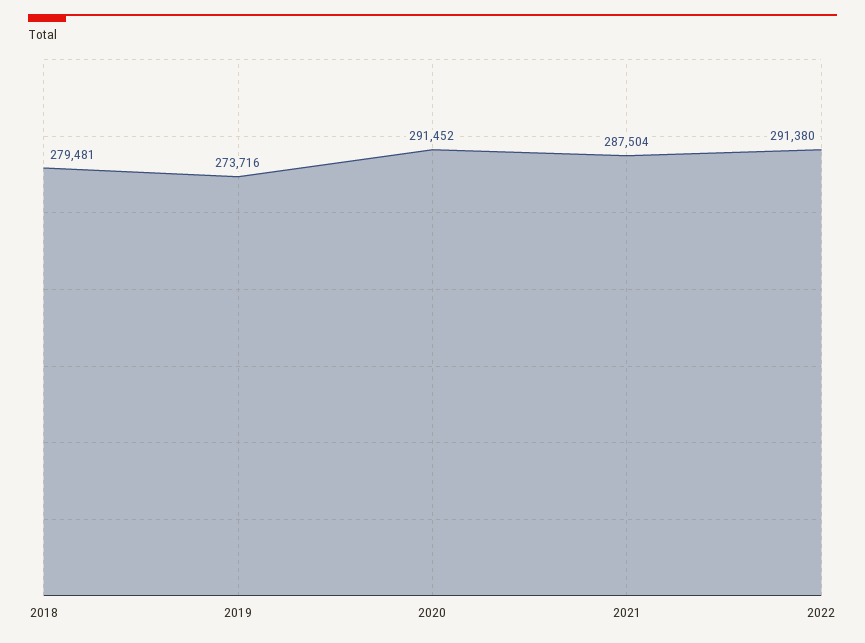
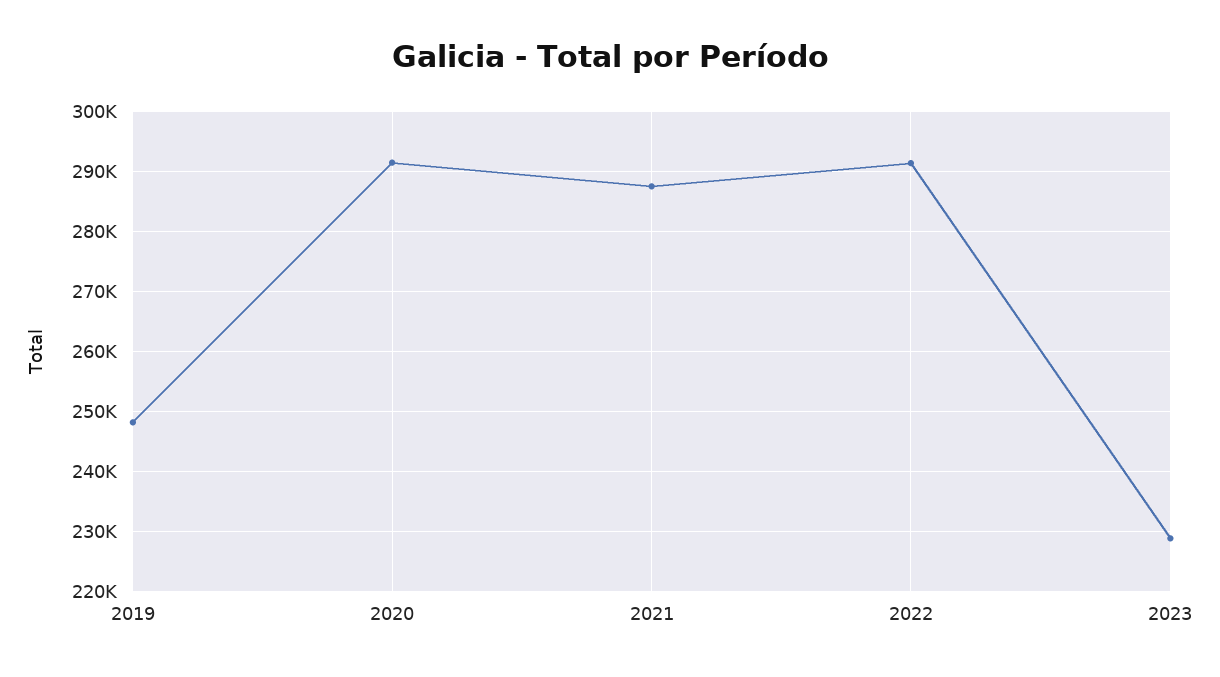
2018: 279481 -> none
2019: 273716 -> 248000
2023: none -> 229000

